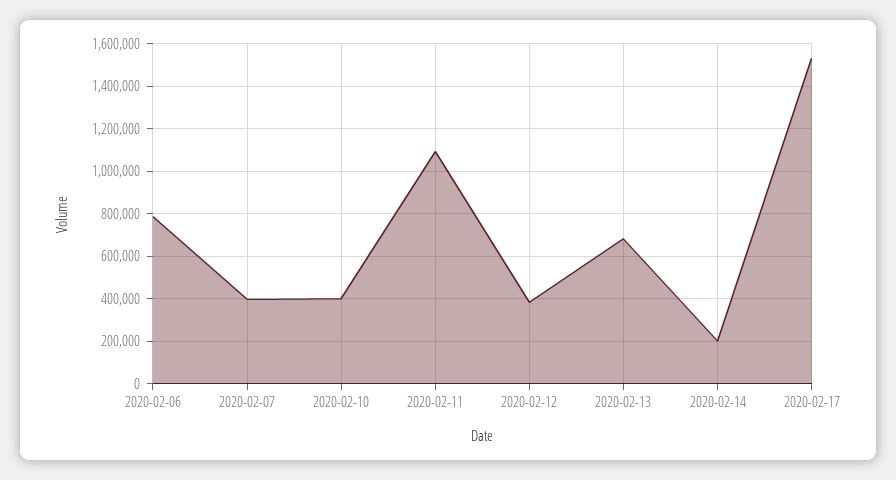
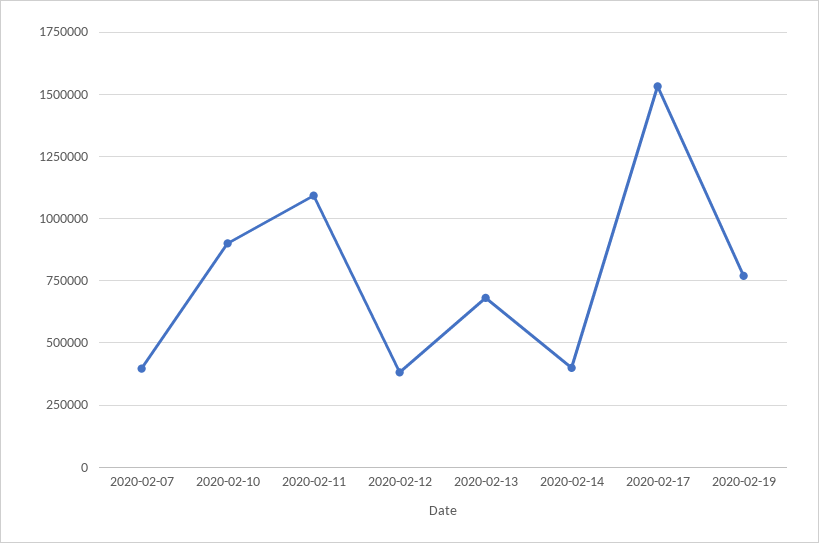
2020-02-06: 800000 -> none
2020-02-10: 400000 -> 900000
2020-02-14: 200000 -> 400000
2020-02-19: none -> 775000

